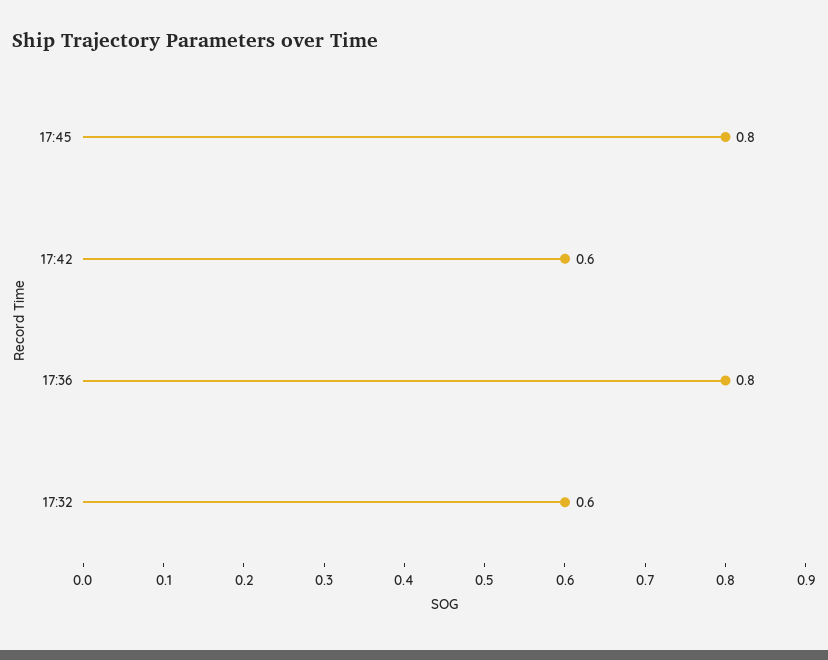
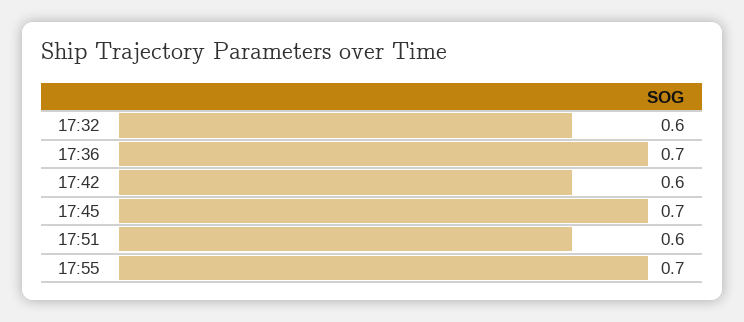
17:45: 0.8 -> 0.7
17:36: 0.8 -> 0.7
17:51: none -> 0.6
17:55: none -> 0.7

